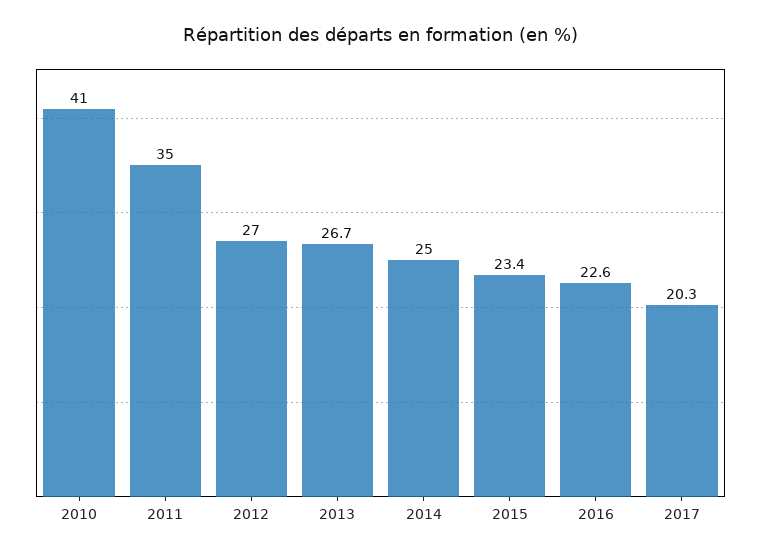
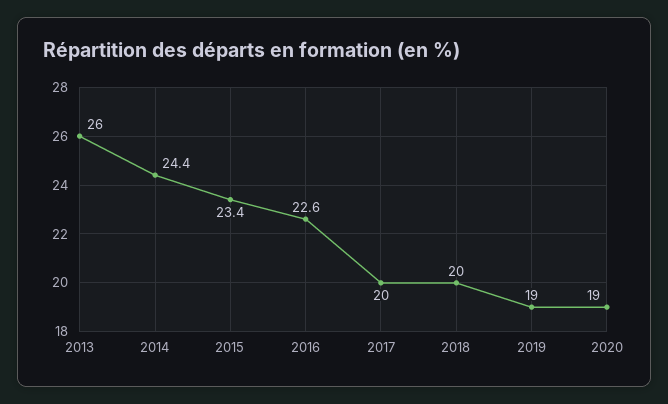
2010: 41 -> none
2011: 35 -> none
2012: 27 -> none
2013: 26.7 -> 26
2014: 25 -> 24.4
2017: 20.3 -> 20
2018: none -> 20
2019: none -> 19
2020: none -> 19

